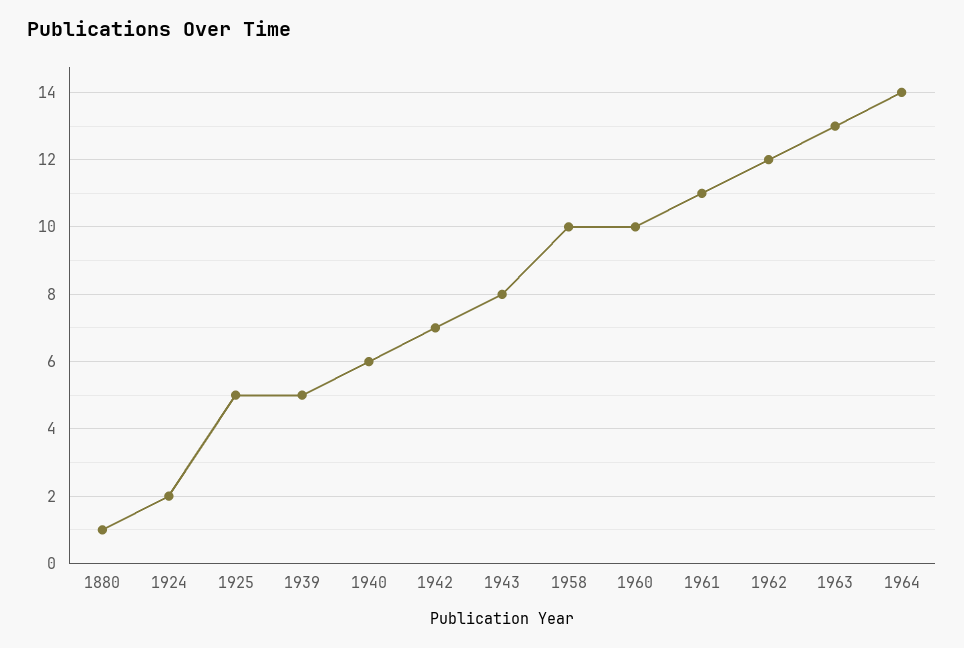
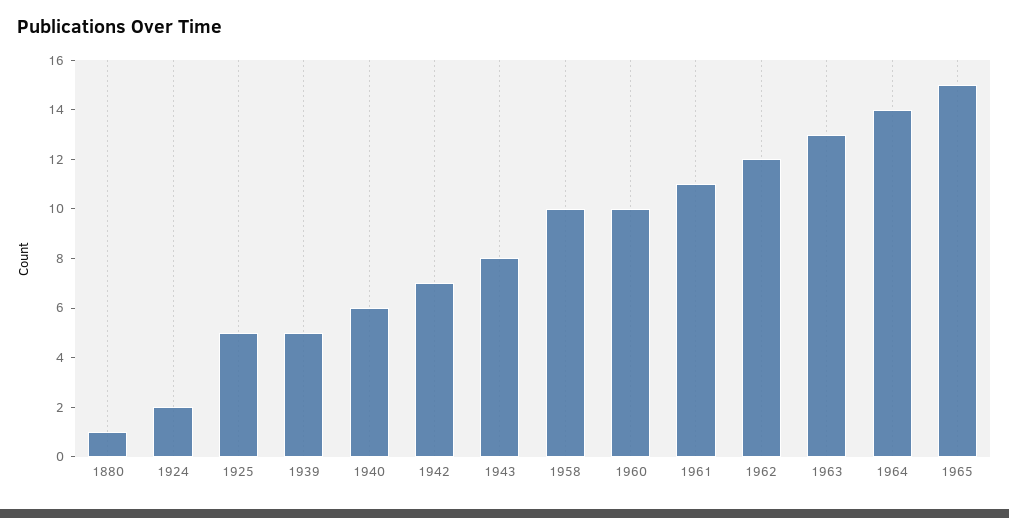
1965: none -> 15

